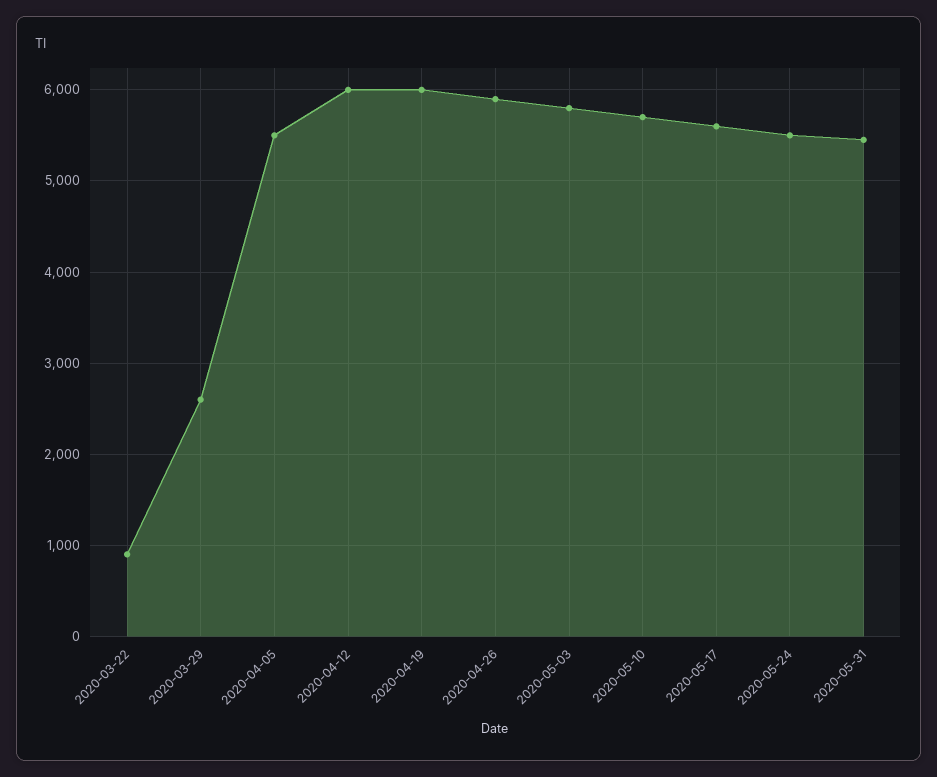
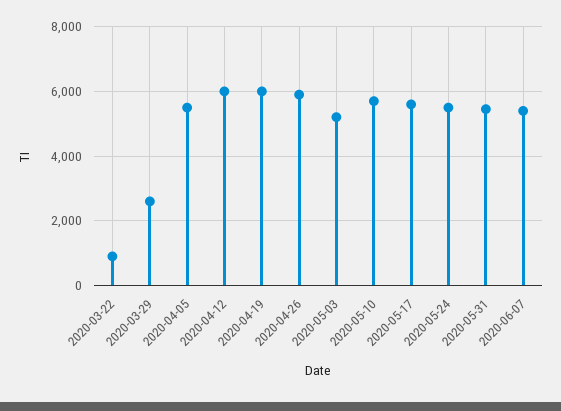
2020-05-03: 5800 -> 5200
2020-06-07: none -> 5400

